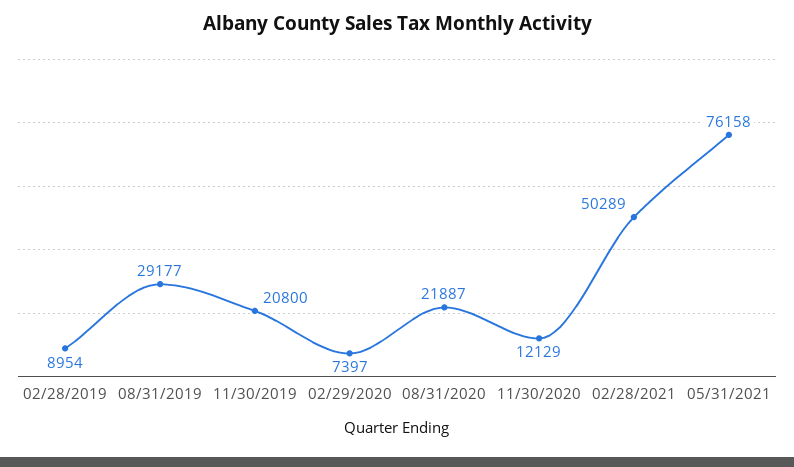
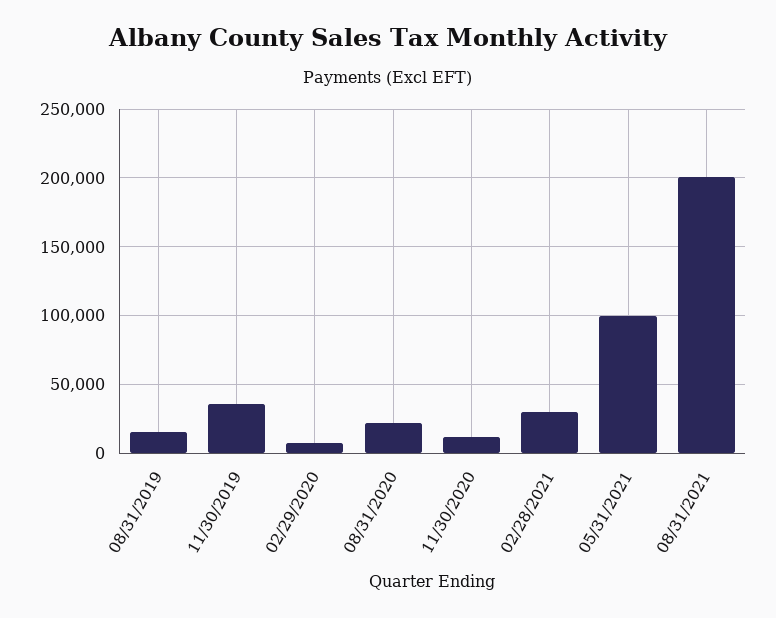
02/28/2019: 8954 -> none
08/31/2019: 29177 -> 15000
11/30/2019: 20800 -> 35000
02/28/2021: 50289 -> 30000
05/31/2021: 76158 -> 100000
08/31/2021: none -> 200000

